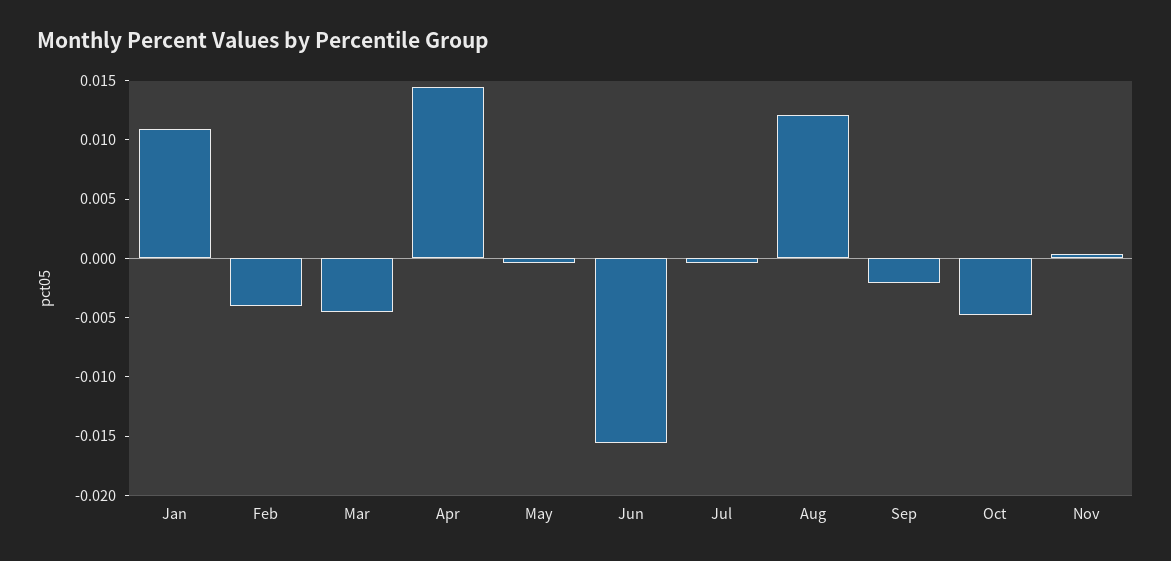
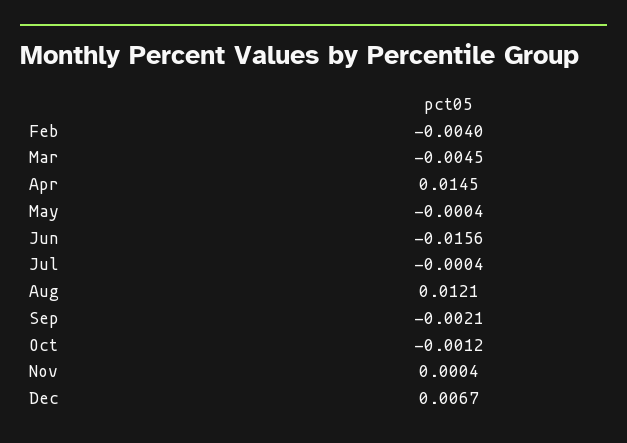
Jan: 0.011 -> none
Oct: -0.005 -> -0.0012
Dec: none -> 0.0067

